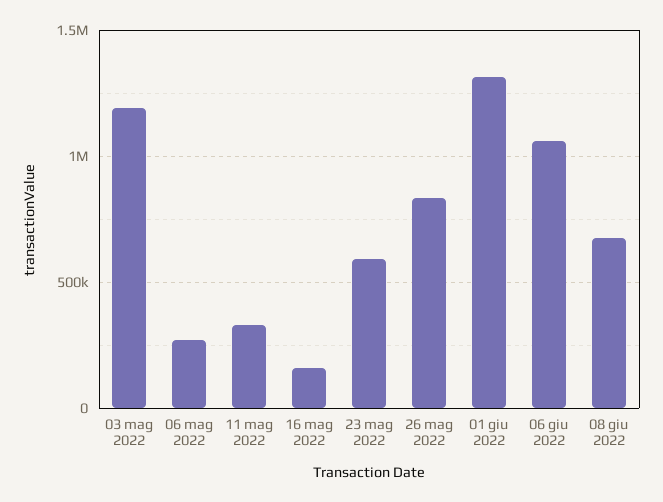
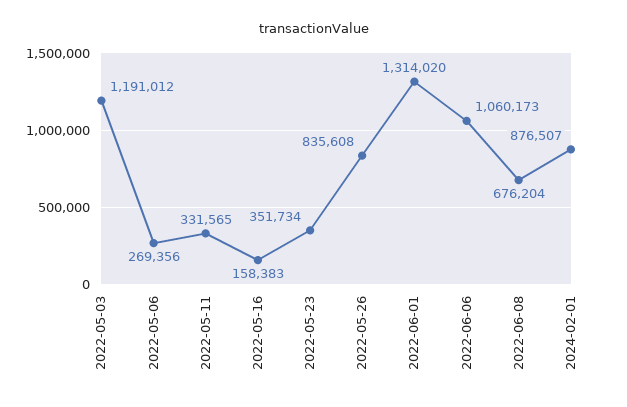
23 mag 2022: 600000 -> 351734
2024-02-01: none -> 876507

